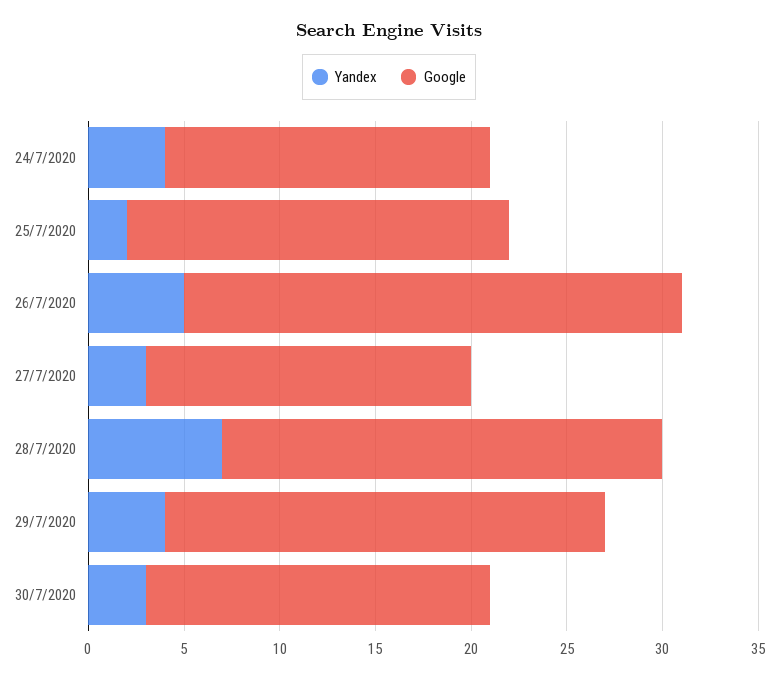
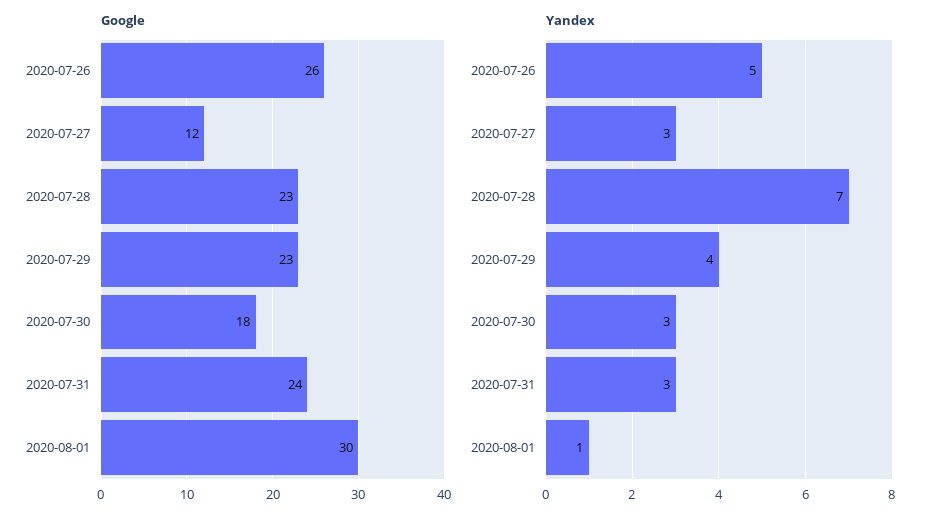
Yandex, 24/7/2020: 4 -> none
Google, 24/7/2020: 17 -> none
Yandex, 25/7/2020: 2 -> none
Google, 25/7/2020: 20 -> none
Google, 27/7/2020: 17 -> 12
Google, 2020-07-31: none -> 24
Google, 2020-08-01: none -> 30
Yandex, 2020-07-31: none -> 3
Yandex, 2020-08-01: none -> 1

